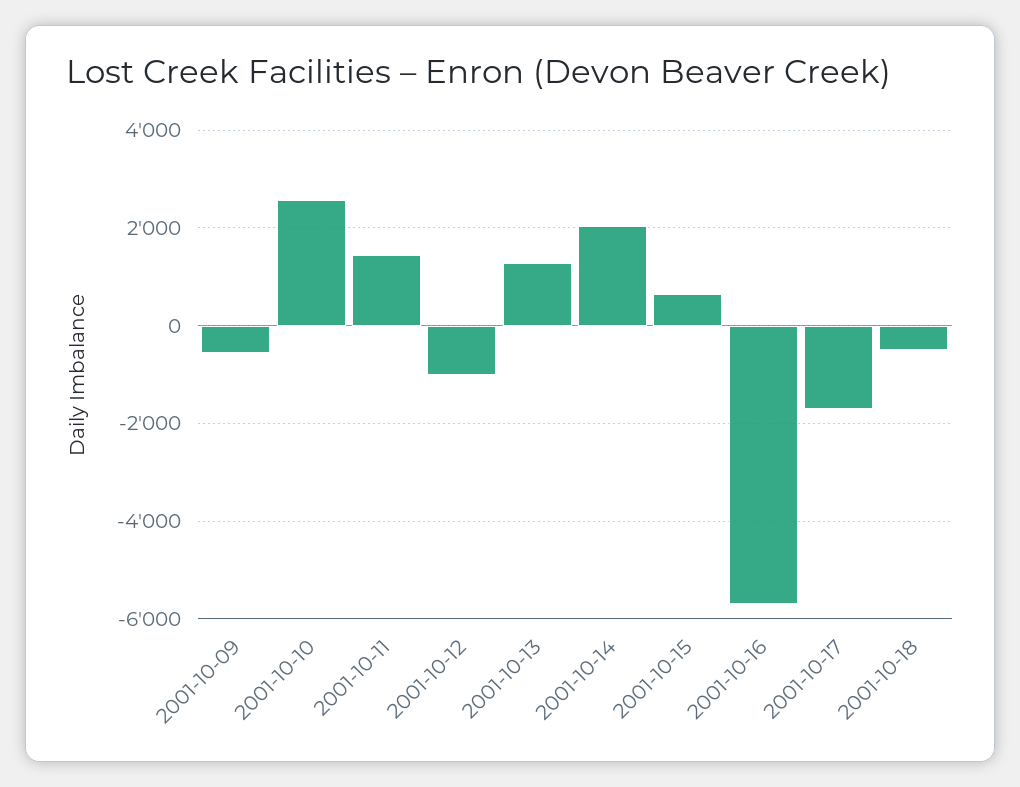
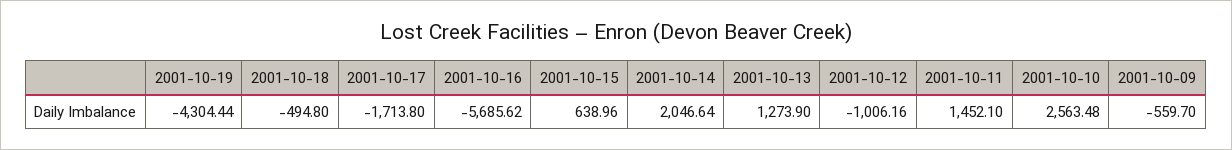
2001-10-19: none -> -4304.44

